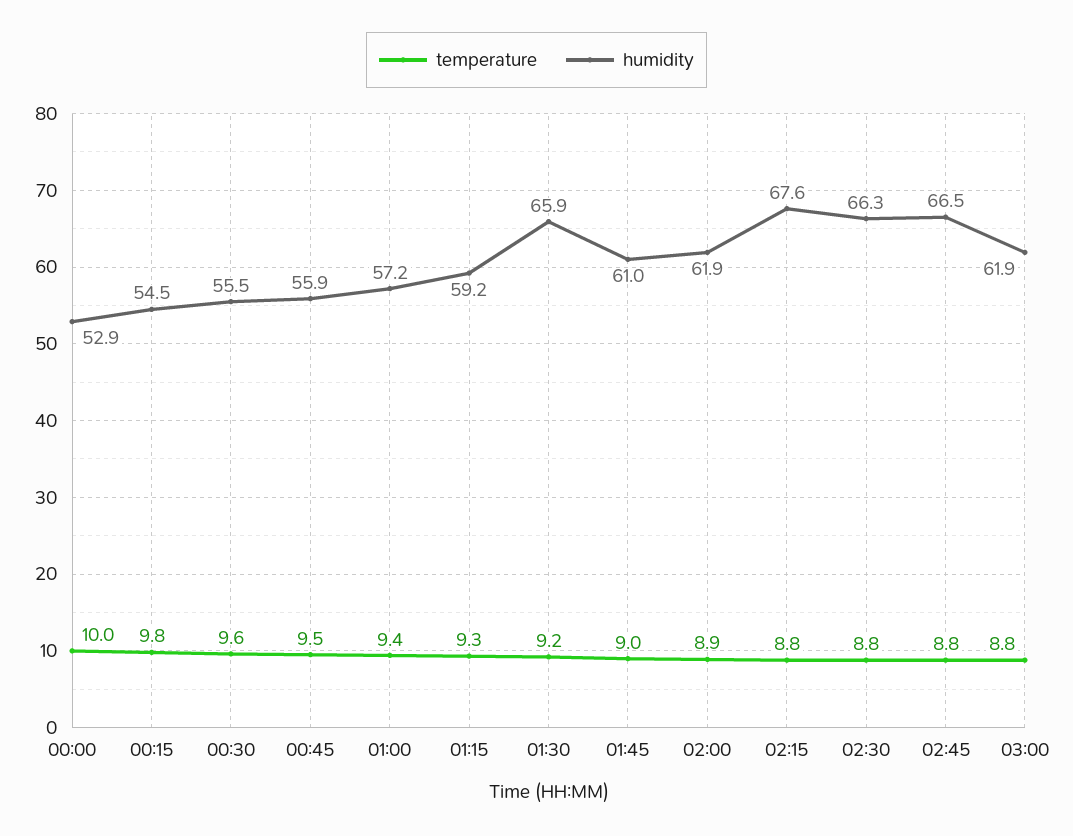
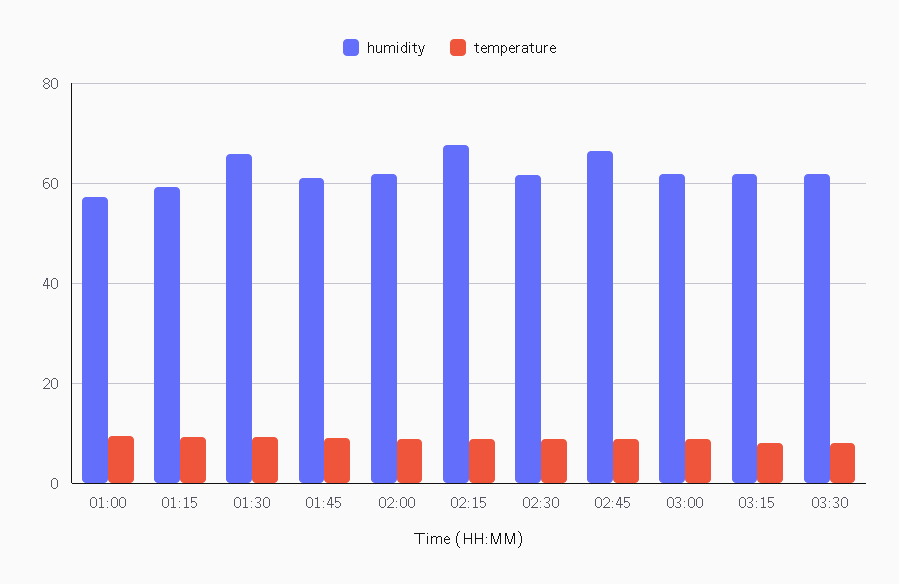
temperature, 00:00: 10 -> none
humidity, 00:00: 52.9 -> none
temperature, 00:15: 9.8 -> none
humidity, 00:15: 54.5 -> none
temperature, 00:30: 9.6 -> none
humidity, 00:30: 55.5 -> none
temperature, 00:45: 9.5 -> none
humidity, 00:45: 55.9 -> none
humidity, 02:30: 66.3 -> 62
humidity, 03:15: none -> 62
temperature, 03:15: none -> 8
humidity, 03:30: none -> 62
temperature, 03:30: none -> 8

